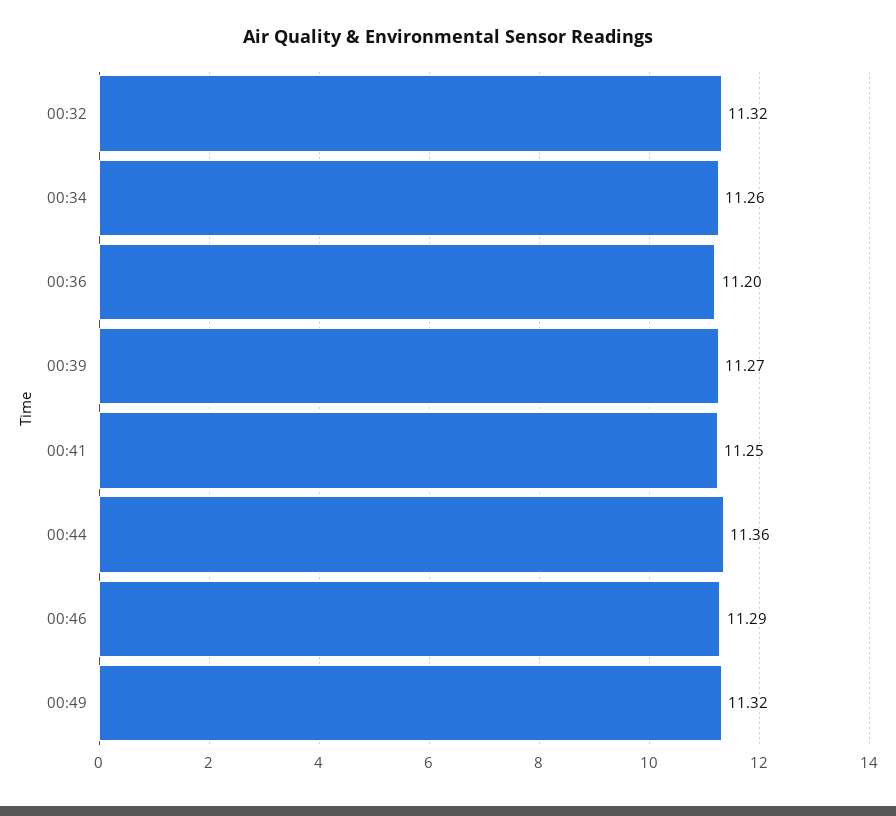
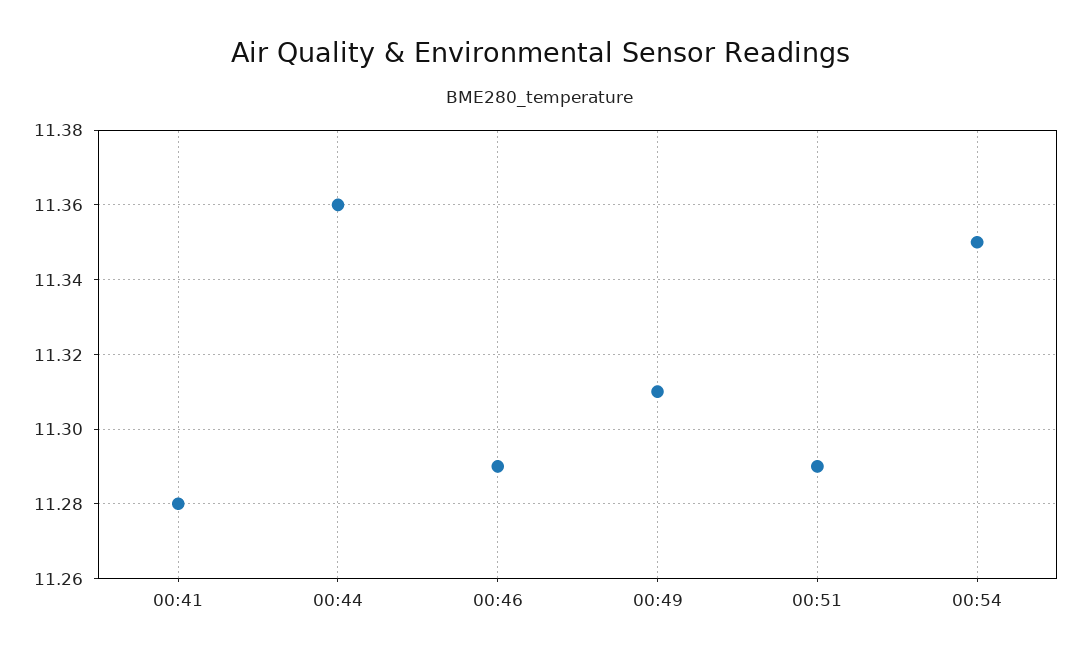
00:32: 11.32 -> none
00:34: 11.26 -> none
00:36: 11.2 -> none
00:39: 11.27 -> none
00:41: 11.25 -> 11.28
00:49: 11.32 -> 11.31
00:51: none -> 11.29
00:54: none -> 11.35

